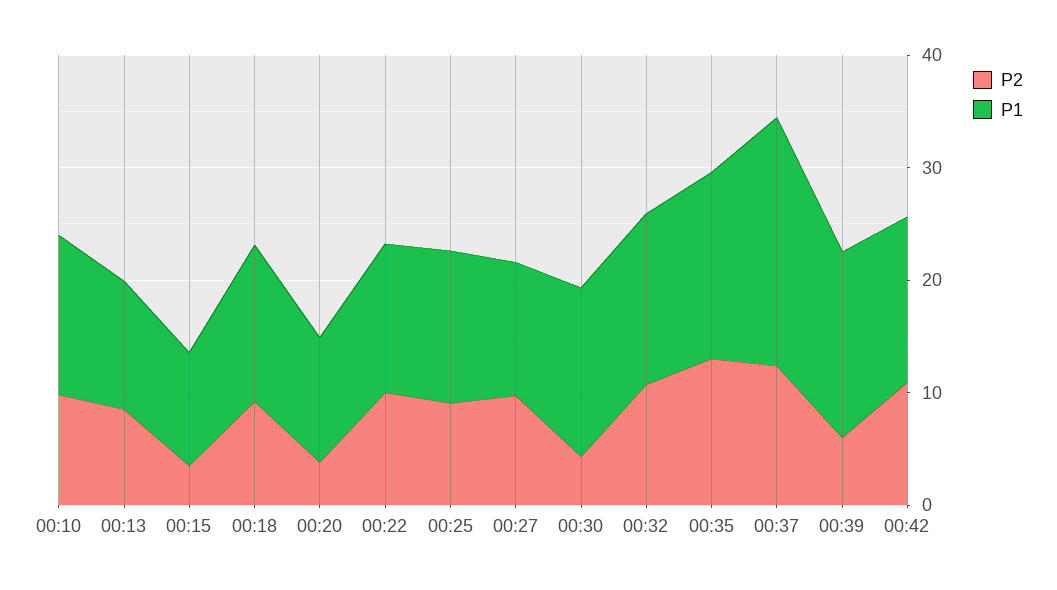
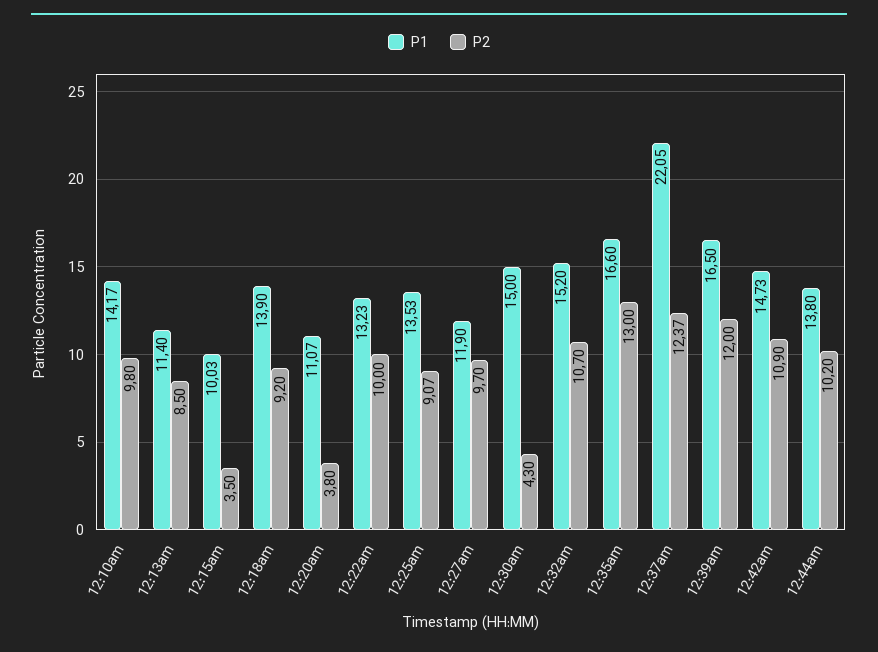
P2, 00:39: 6 -> 12
P1, 12:44am: none -> 13.8
P2, 12:44am: none -> 10.2

